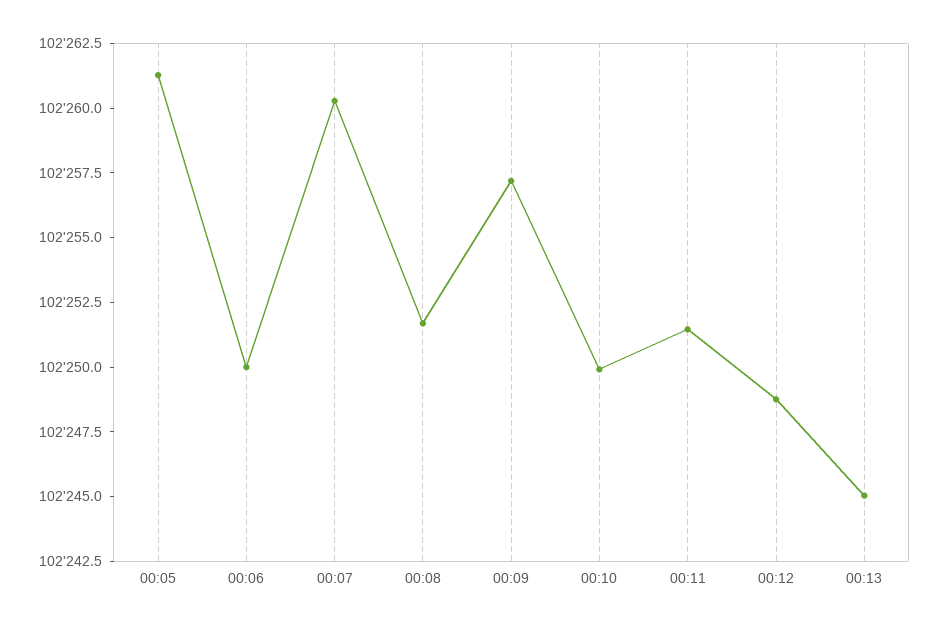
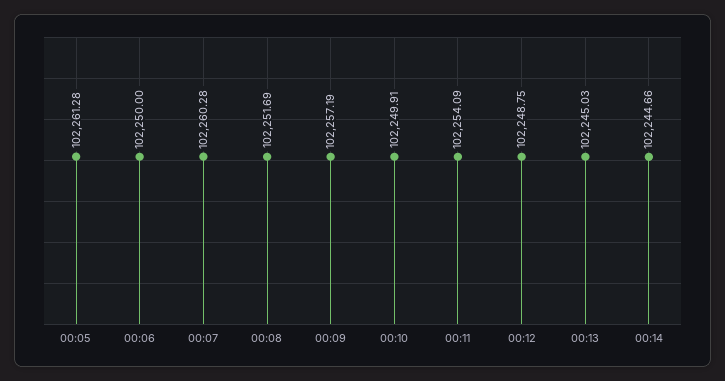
00:11: 102251.5 -> 102254.09
00:14: none -> 102244.66

